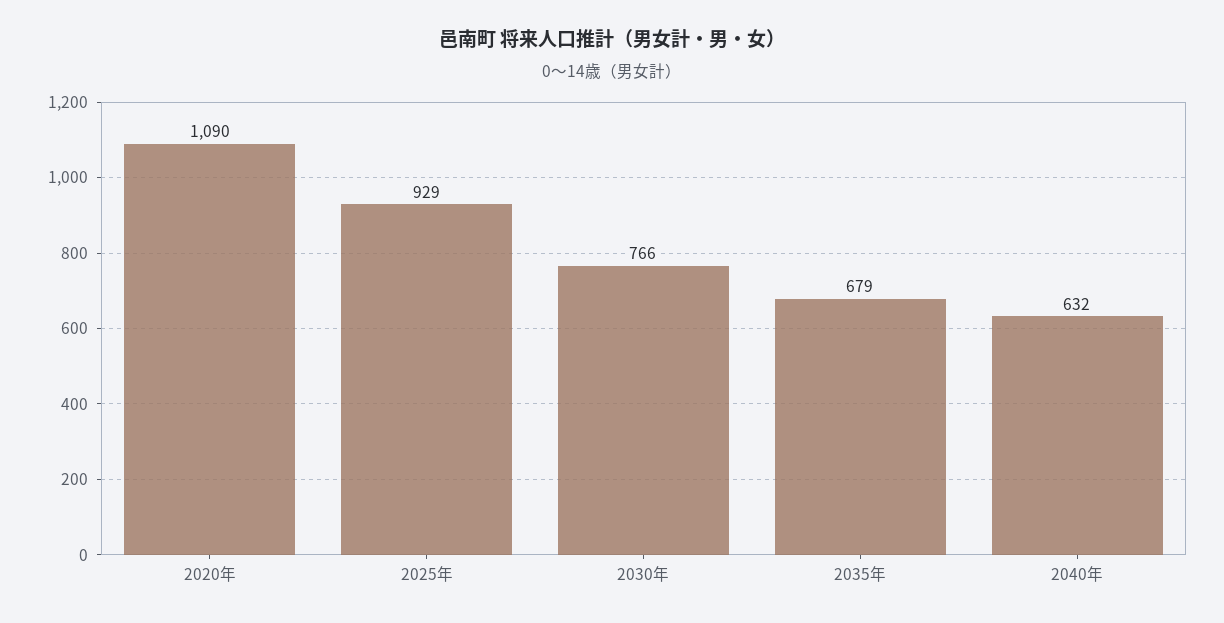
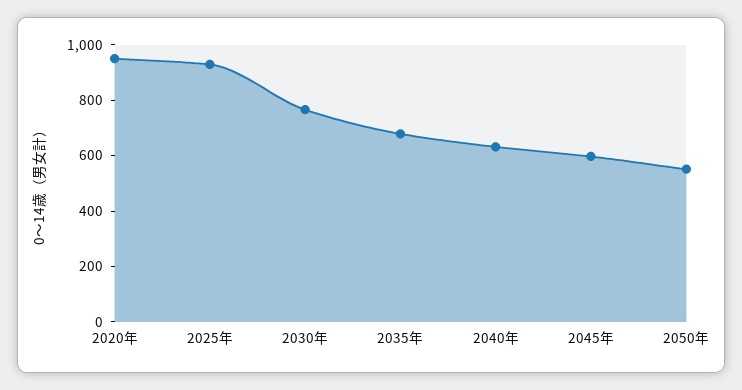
2020年: 1090 -> 950
2045年: none -> 600
2050年: none -> 550

